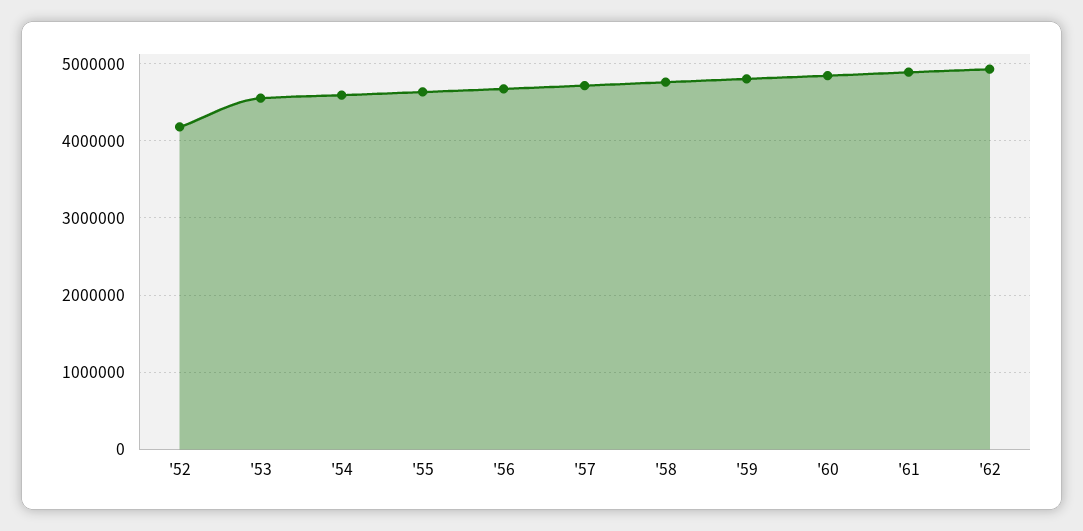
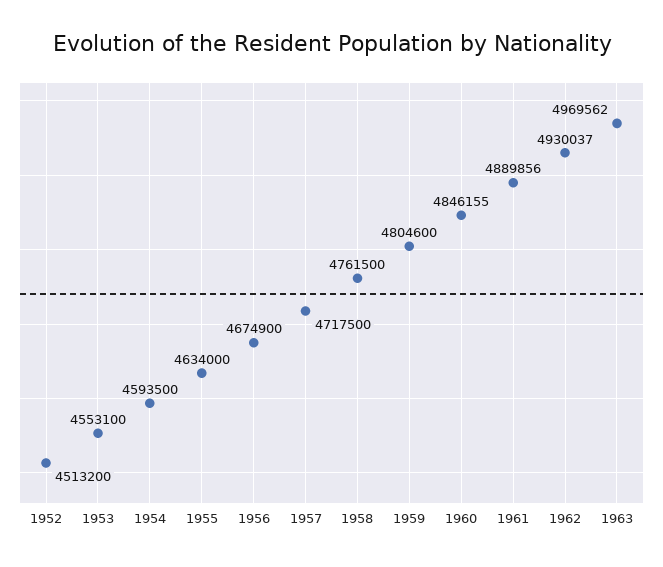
'52: 4200000 -> 4513200
1963: none -> 4969562

